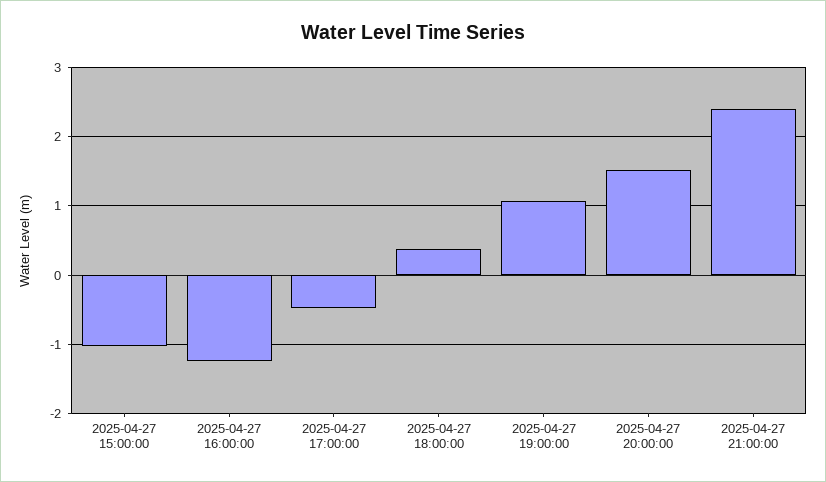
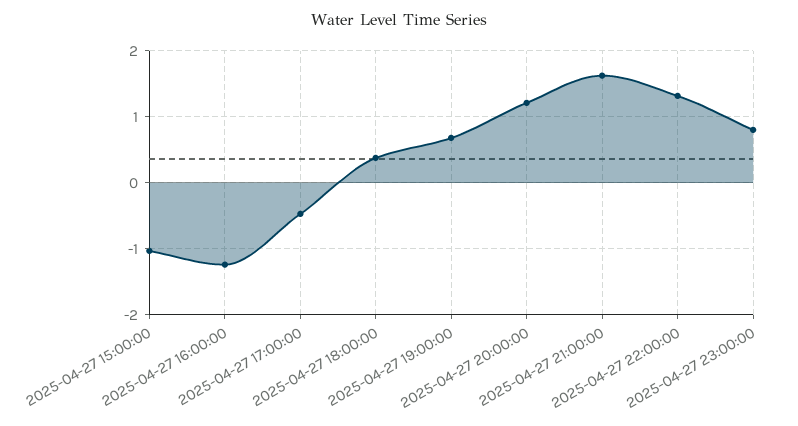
2025-04-27 19:00:00: 1.1 -> 0.7
2025-04-27 20:00:00: 1.5 -> 1.2
2025-04-27 21:00:00: 2.4 -> 1.6
2025-04-27 22:00:00: none -> 1.3
2025-04-27 23:00:00: none -> 0.8

